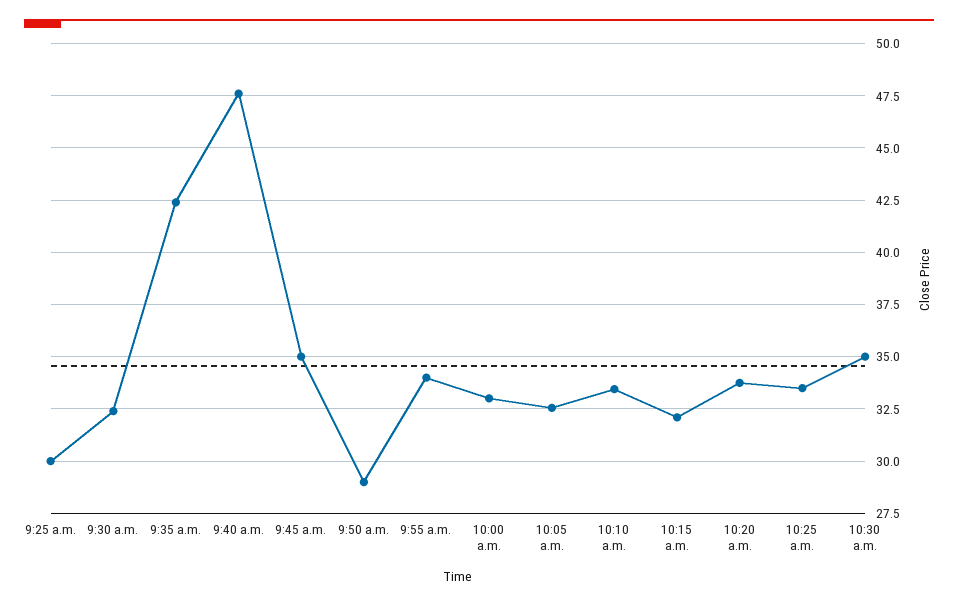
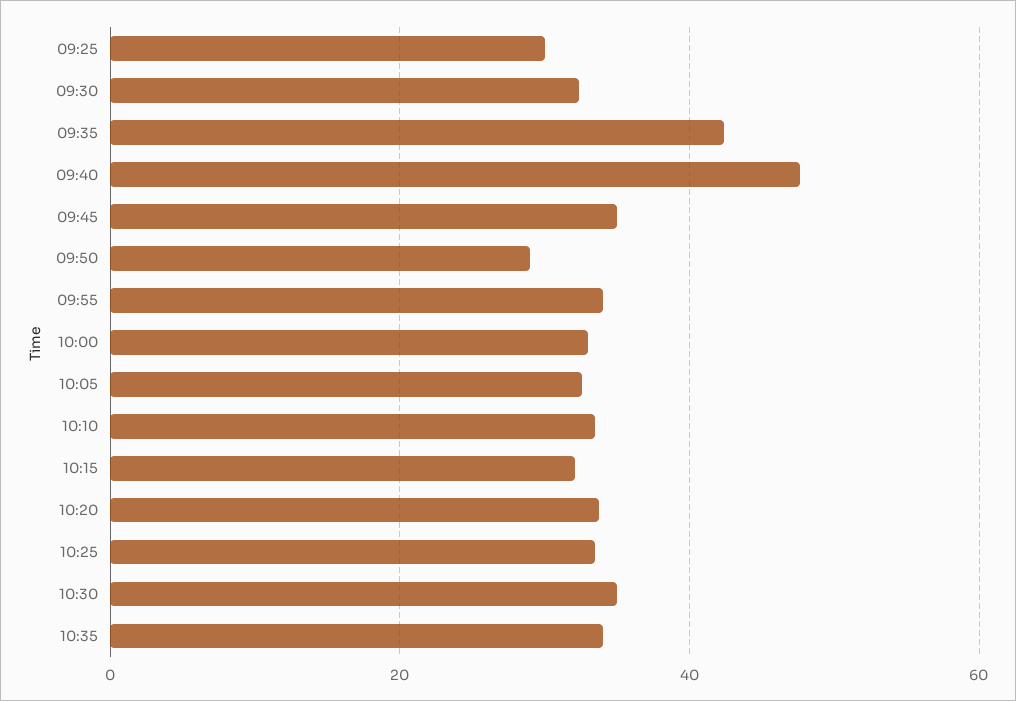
10:35: none -> 34

